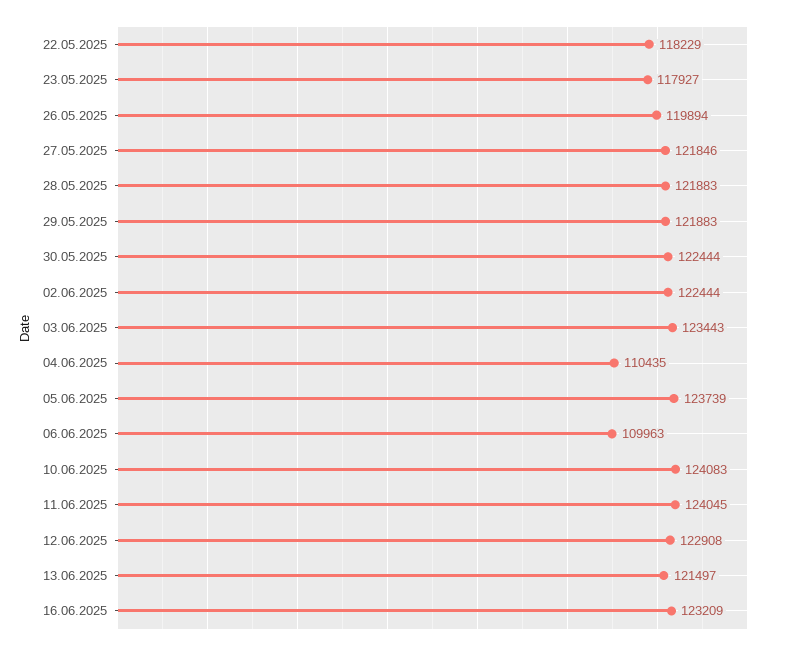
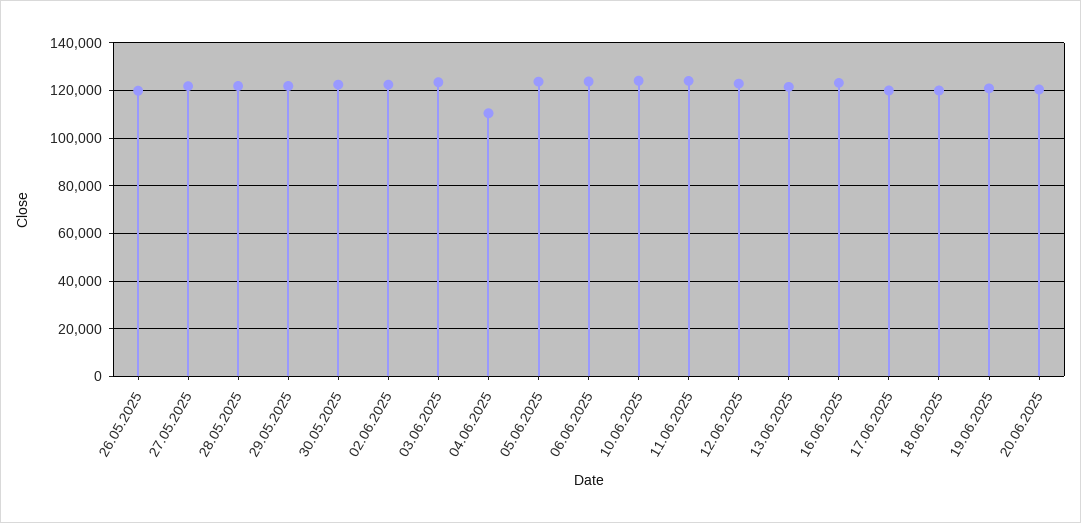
22.05.2025: 118229 -> none
23.05.2025: 117927 -> none
06.06.2025: 109963 -> 125000
17.06.2025: none -> 120000
18.06.2025: none -> 120000
19.06.2025: none -> 120000
20.06.2025: none -> 120000

